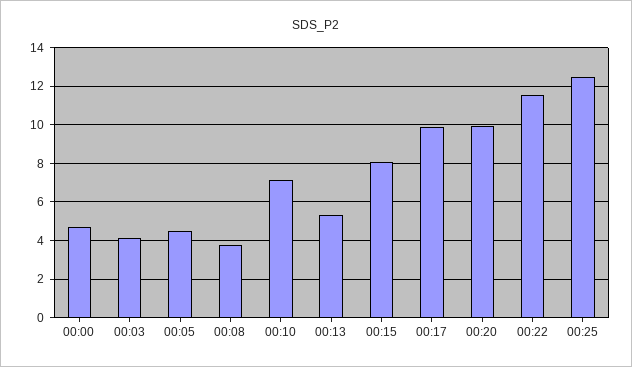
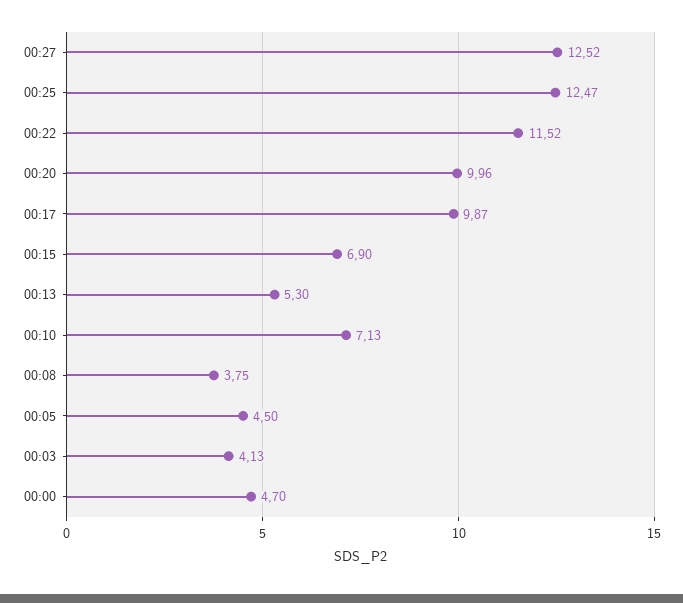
00:15: 8 -> 6.9
00:27: none -> 12.52

